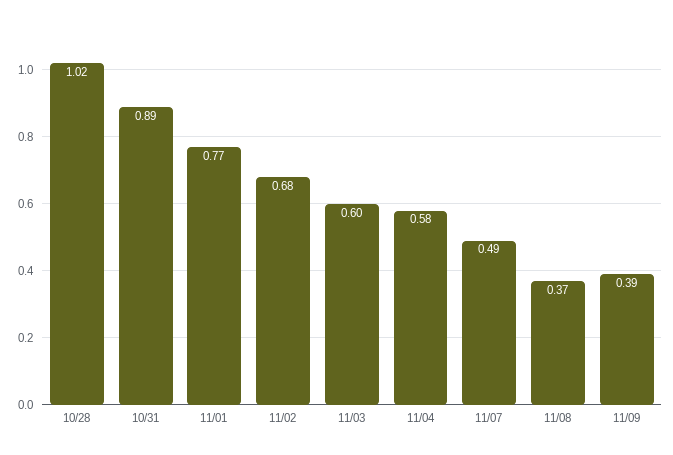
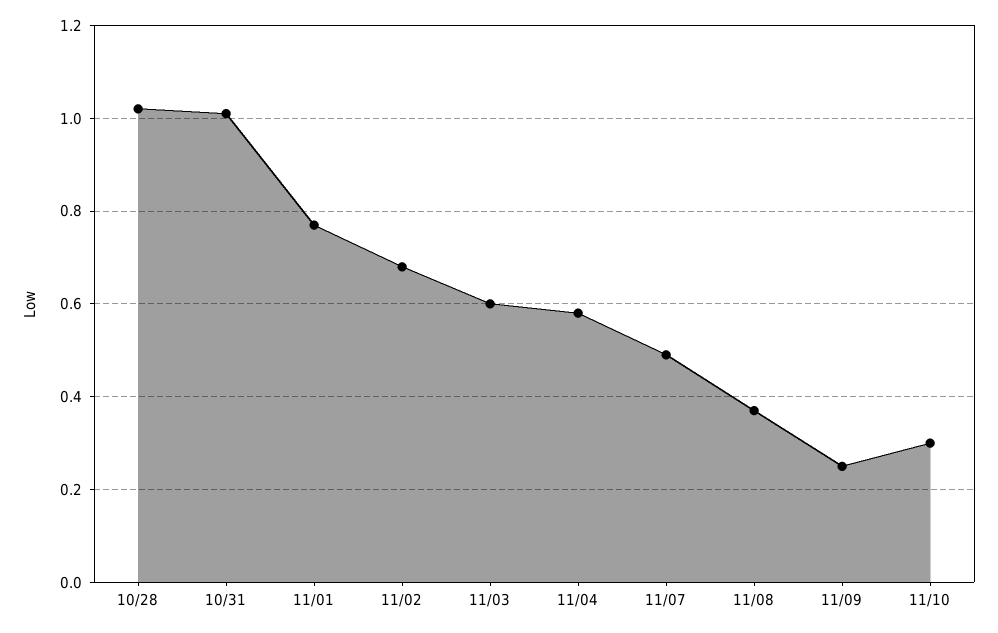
10/31: 0.89 -> 1
11/09: 0.39 -> 0.25
11/10: none -> 0.3

